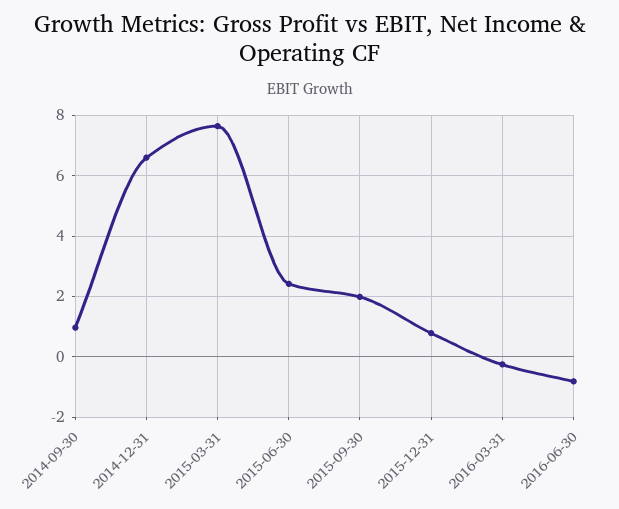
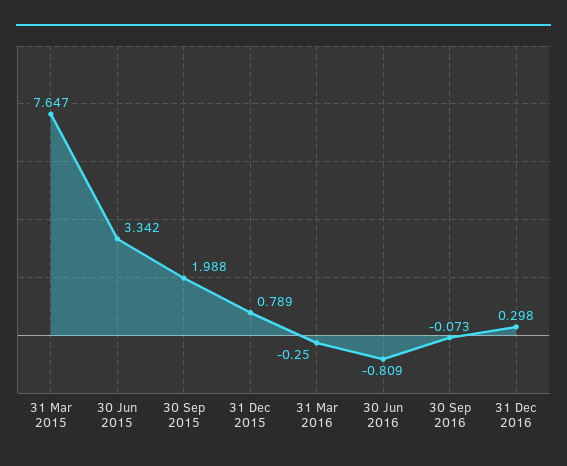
2014-09-30: 1 -> none
2014-12-31: 6.6 -> none
2015-06-30: 2.4 -> 3.342
30 Sep 2016: none -> -0.073
31 Dec 2016: none -> 0.298

